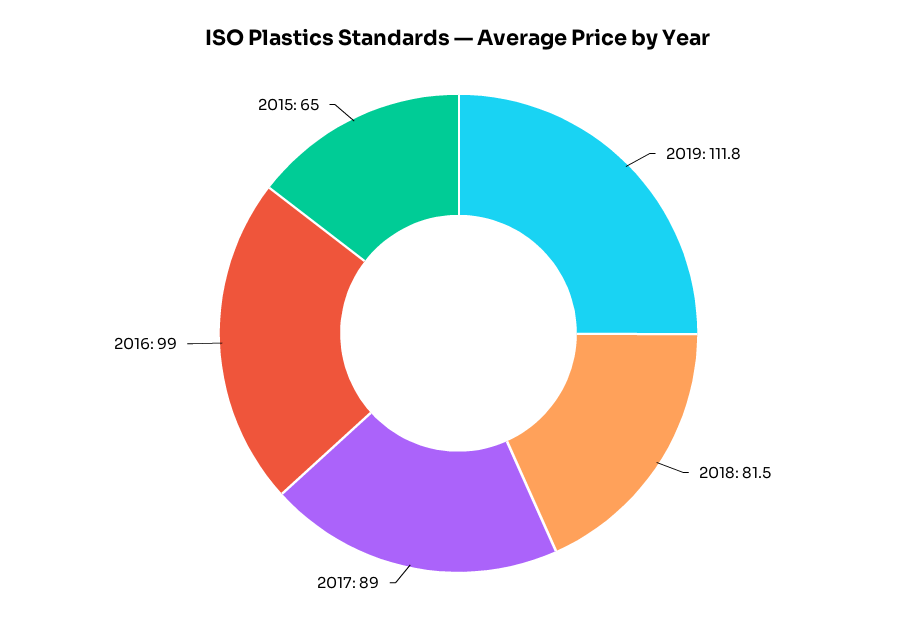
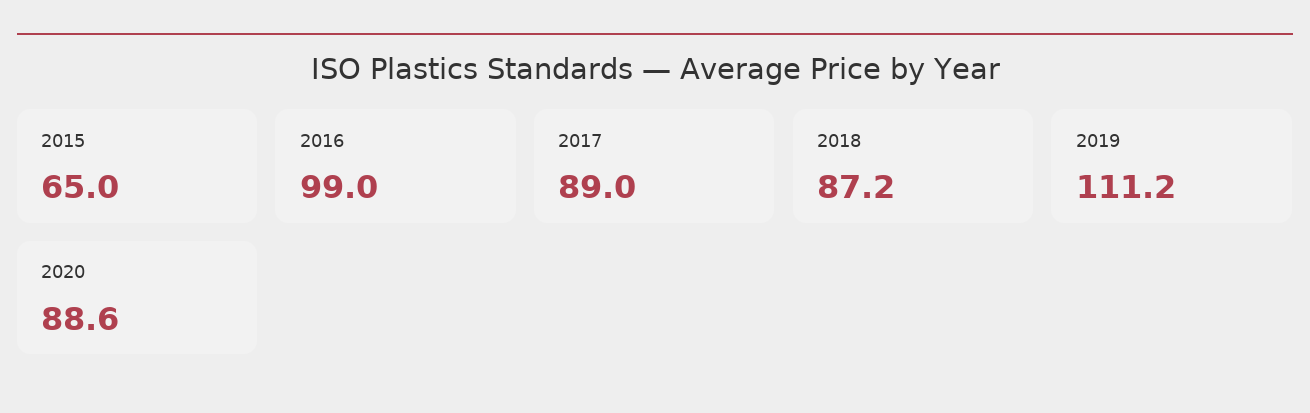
2019: 111.8 -> 111.2
2018: 81.5 -> 87.2
2020: none -> 88.6

